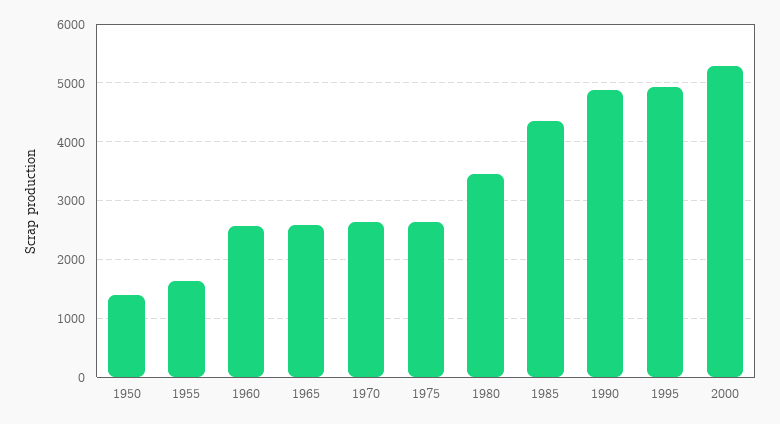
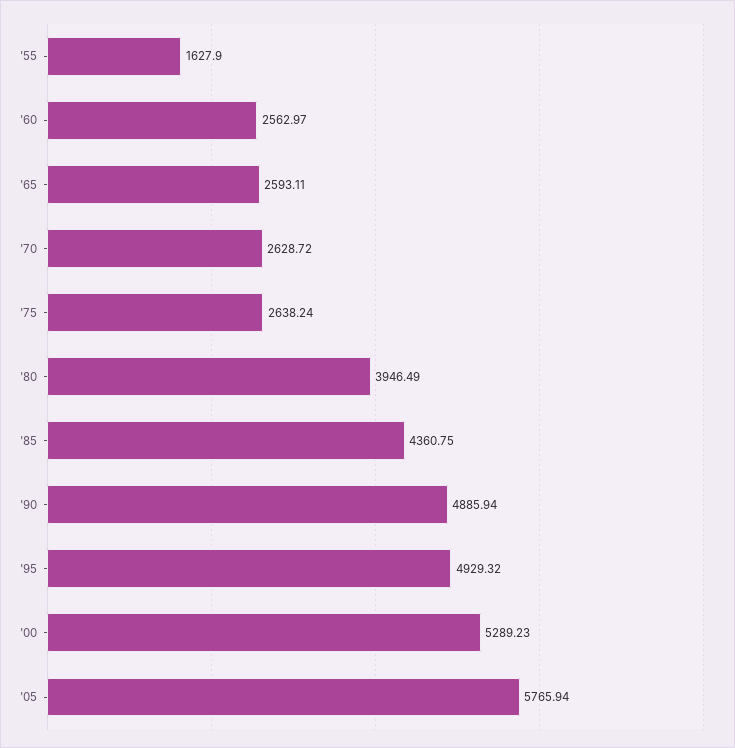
1950: 1400 -> none
1980: 3400 -> 3946.49
'05: none -> 5765.94

